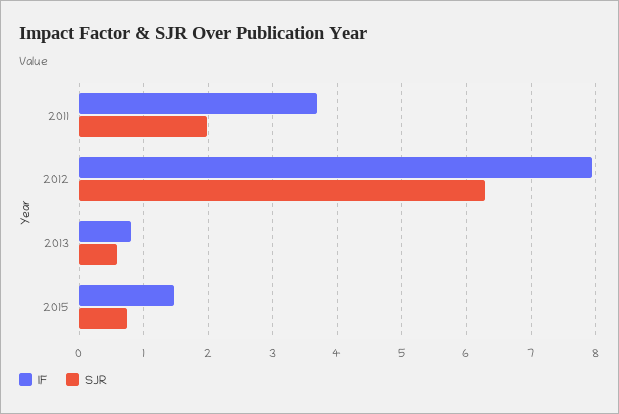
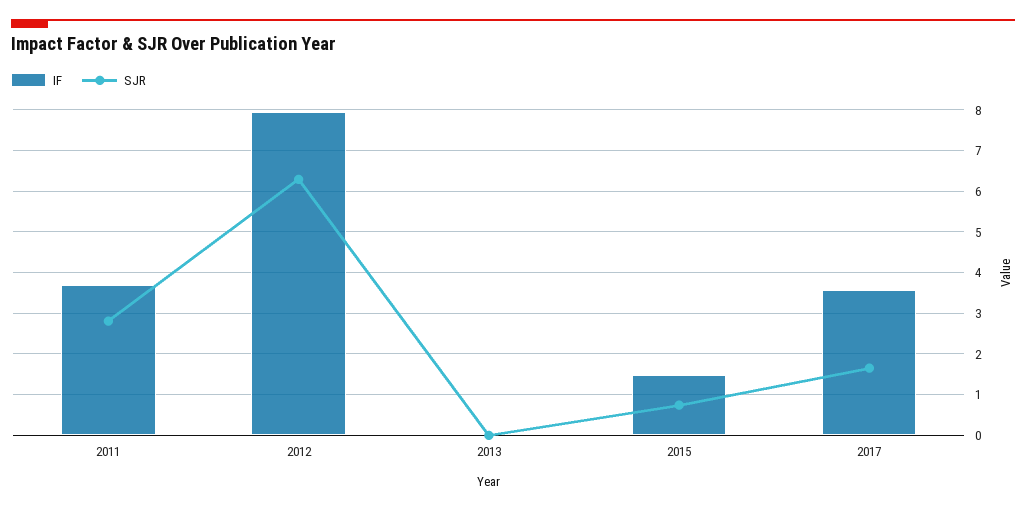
SJR, 2011: 2 -> 2.8
IF, 2013: 0.8 -> 0
SJR, 2013: 0.6 -> 0
IF, 2017: none -> 3.6
SJR, 2017: none -> 1.6

